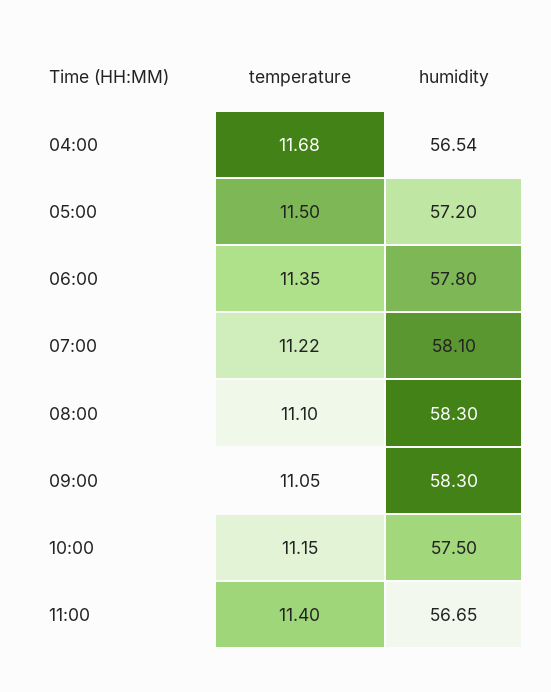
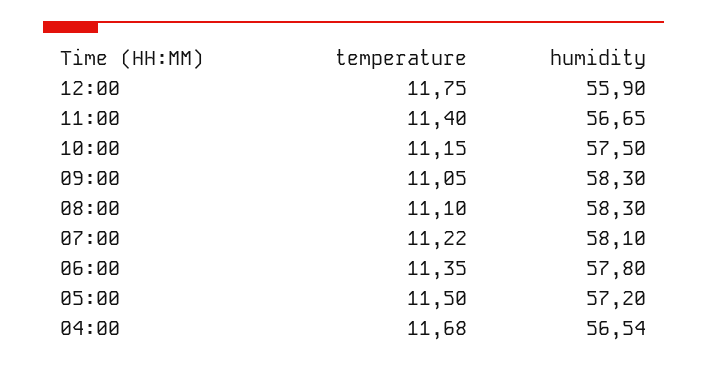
temperature, 12:00: none -> 11.75
humidity, 12:00: none -> 55.9

